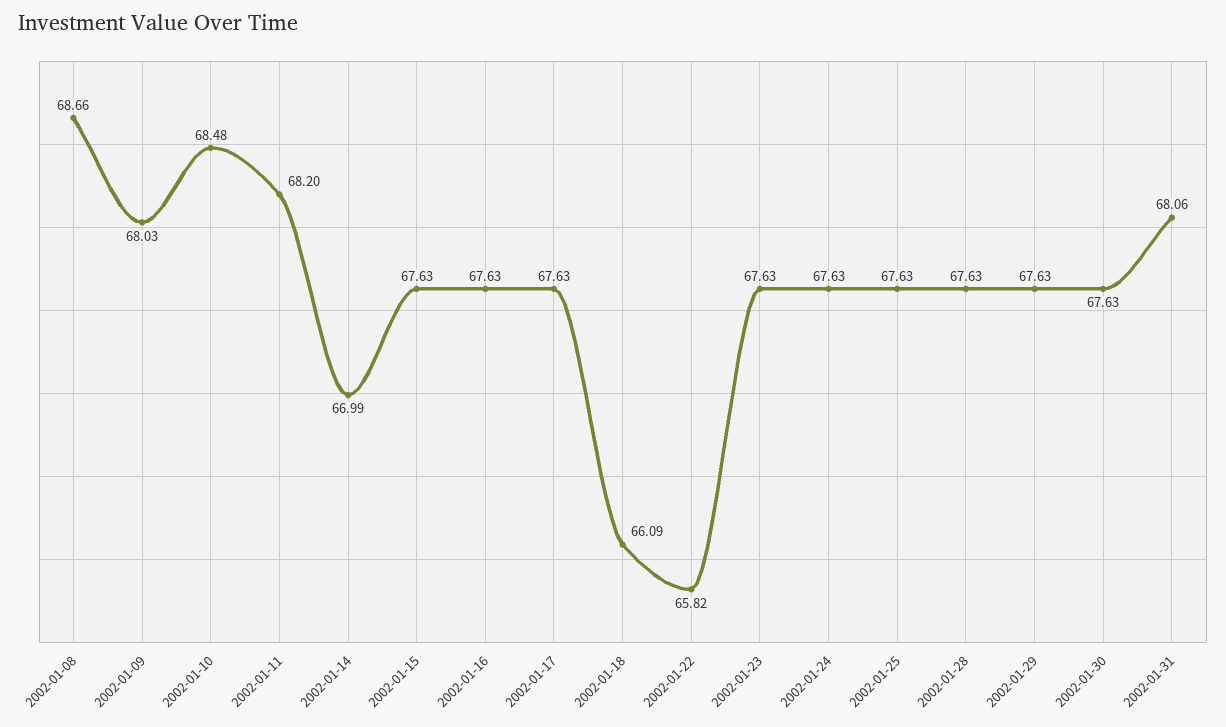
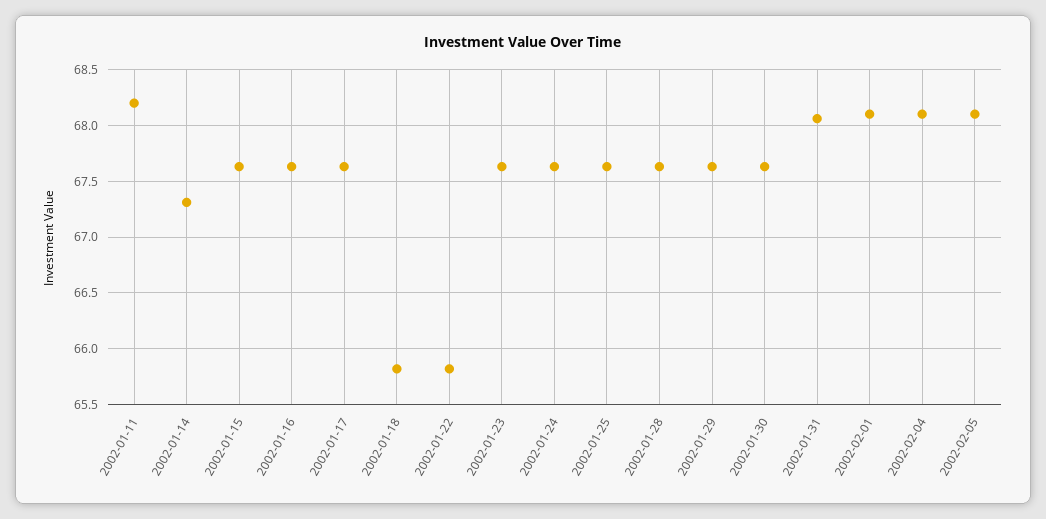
2002-01-08: 68.66 -> none
2002-01-09: 68.03 -> none
2002-01-10: 68.48 -> none
2002-01-14: 66.99 -> 67.3
2002-01-18: 66.09 -> 65.8
2002-02-01: none -> 68.1
2002-02-04: none -> 68.1
2002-02-05: none -> 68.1

